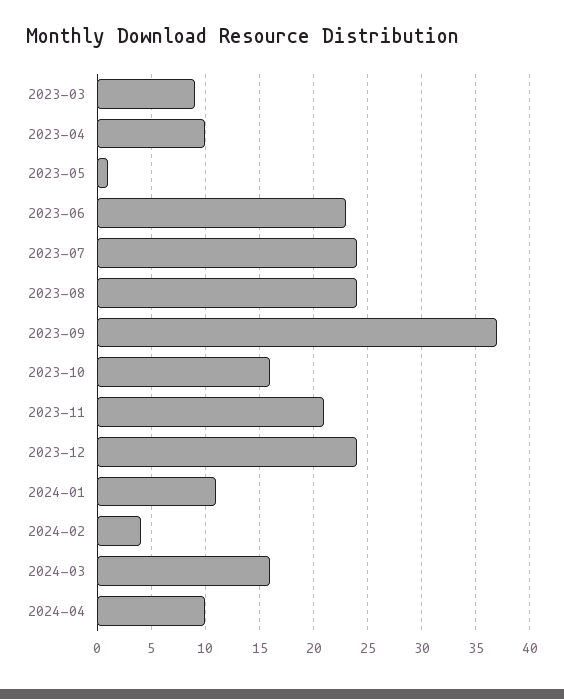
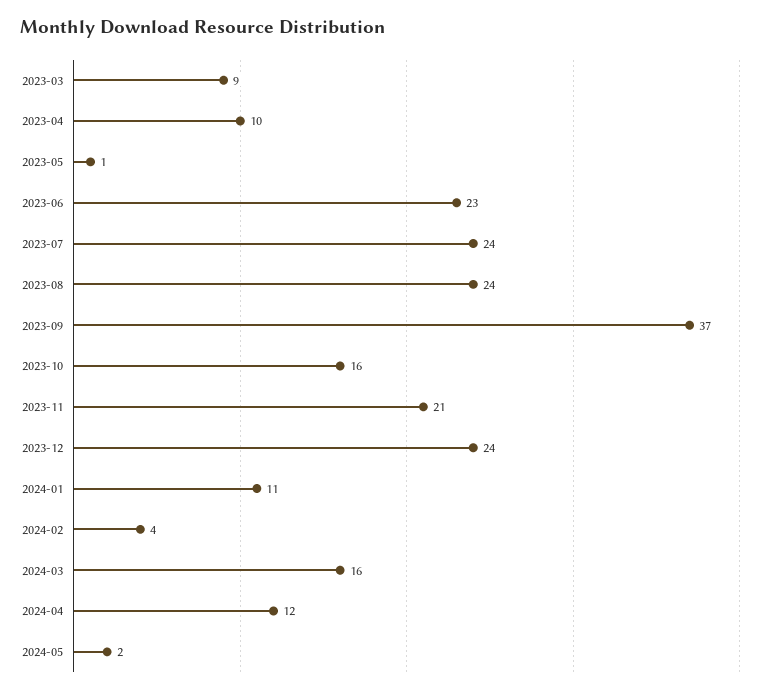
2024-04: 10 -> 12
2024-05: none -> 2

